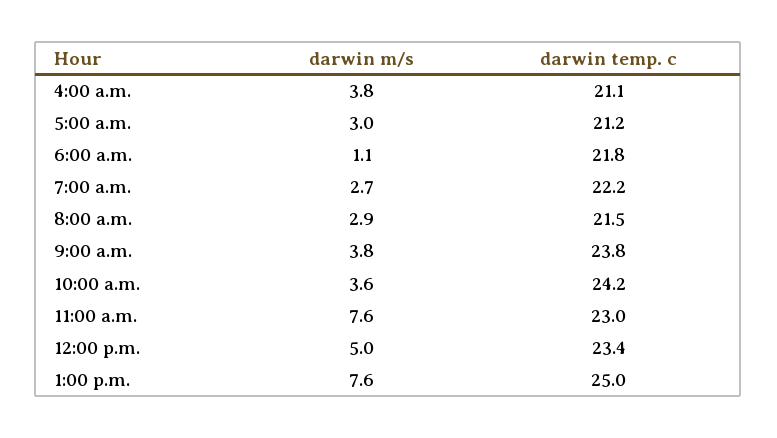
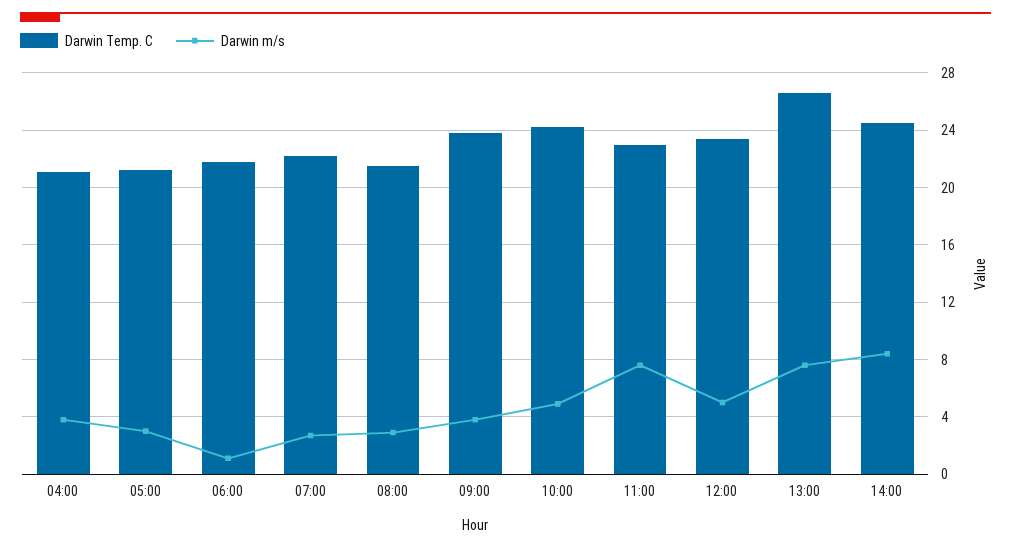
darwin m/s, 10:00 a.m.: 3.6 -> 5
darwin temp. c, 1:00 p.m.: 25 -> 26.5
darwin temp. c, 14:00: none -> 24.5
darwin m/s, 14:00: none -> 8.5

